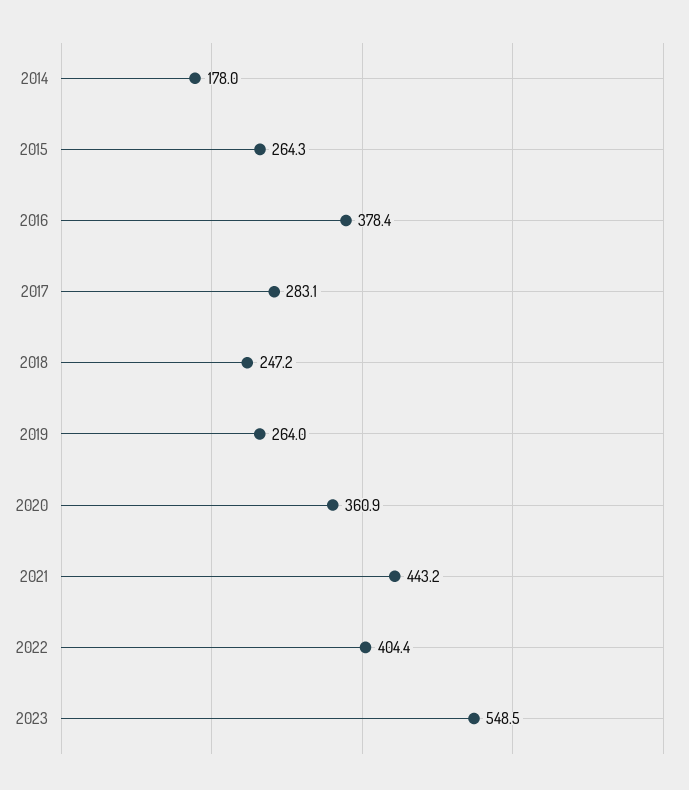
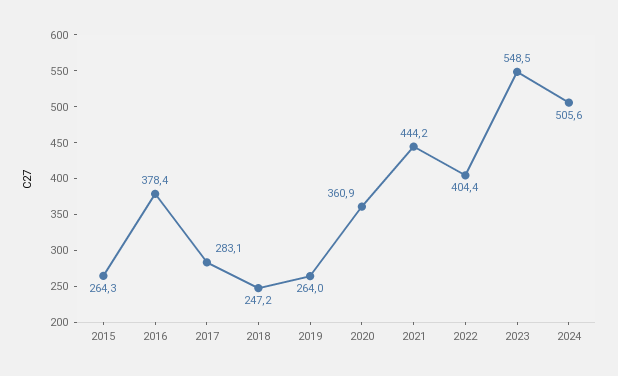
2014: 178 -> none
2021: 443.2 -> 444.2
2024: none -> 505.6

